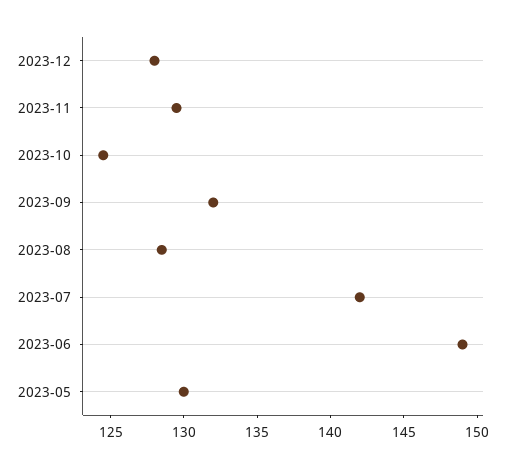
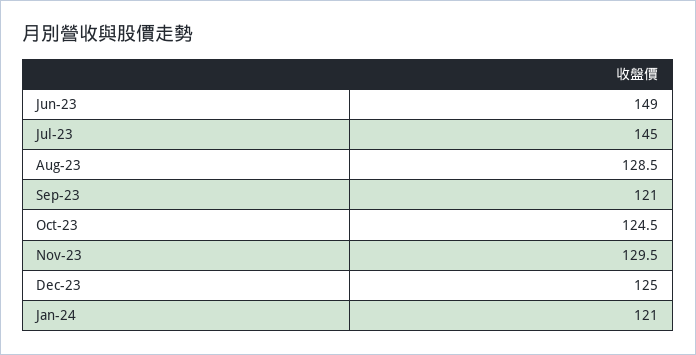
2023-12: 128 -> 125
2023-09: 132 -> 121
2023-07: 142 -> 145
2023-05: 130 -> none
Jan-24: none -> 121

